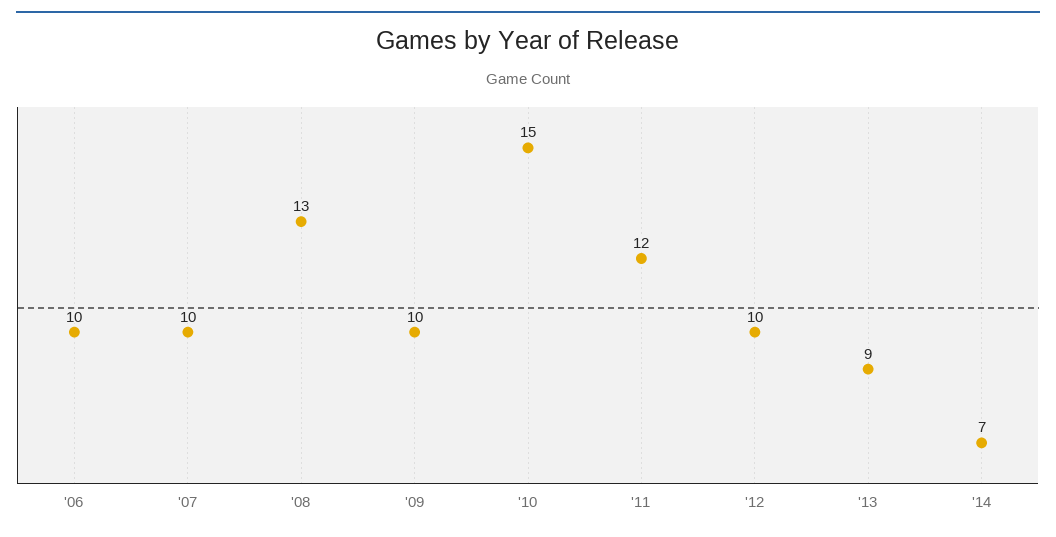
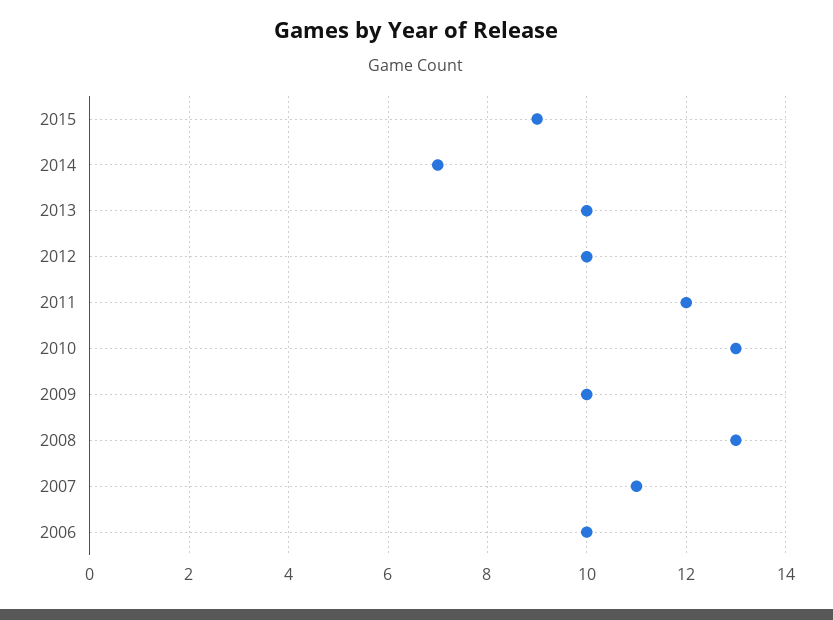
'07: 10 -> 11
'10: 15 -> 13
'13: 9 -> 10
2015: none -> 9

